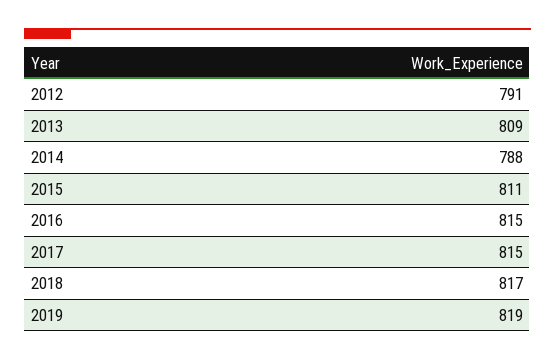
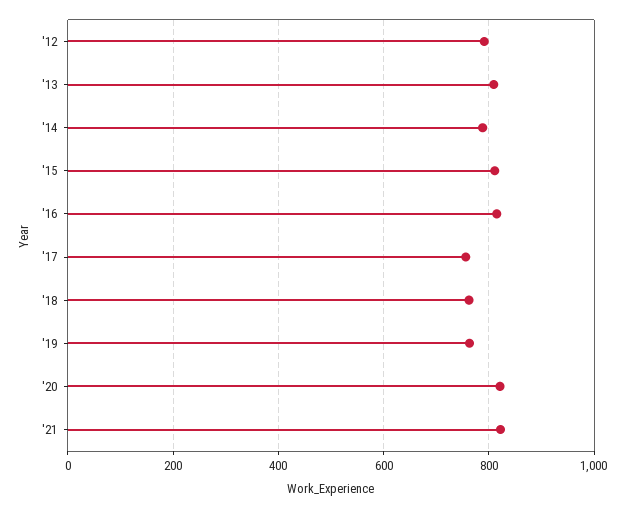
2017: 815 -> 760
2018: 817 -> 760
2019: 819 -> 760
'20: none -> 820
'21: none -> 820

